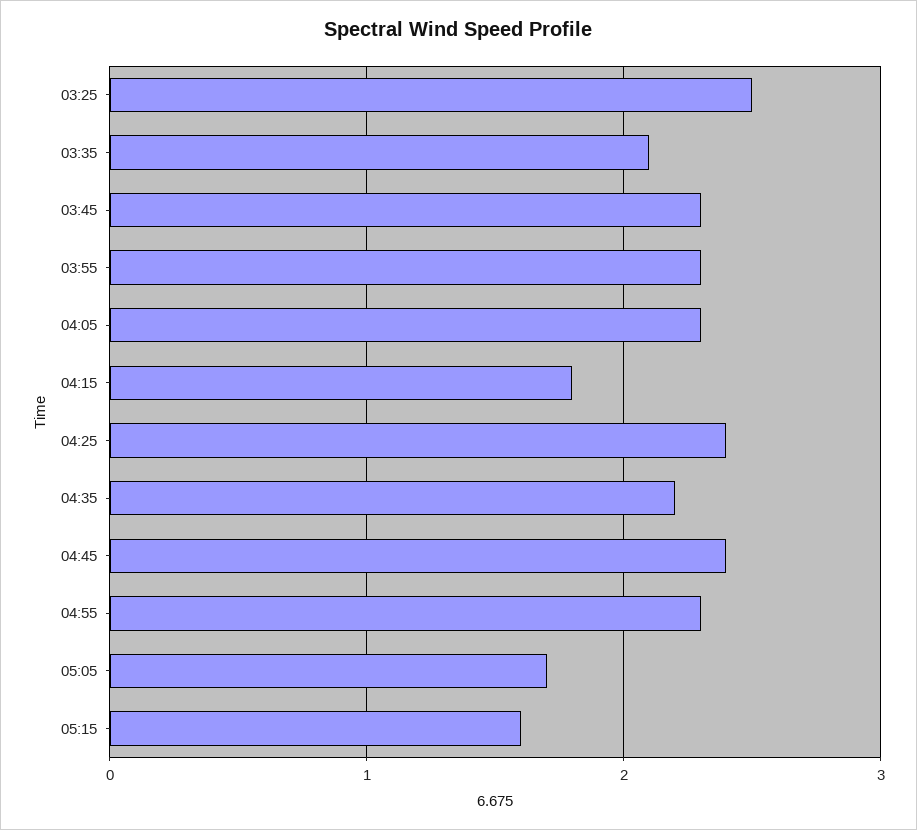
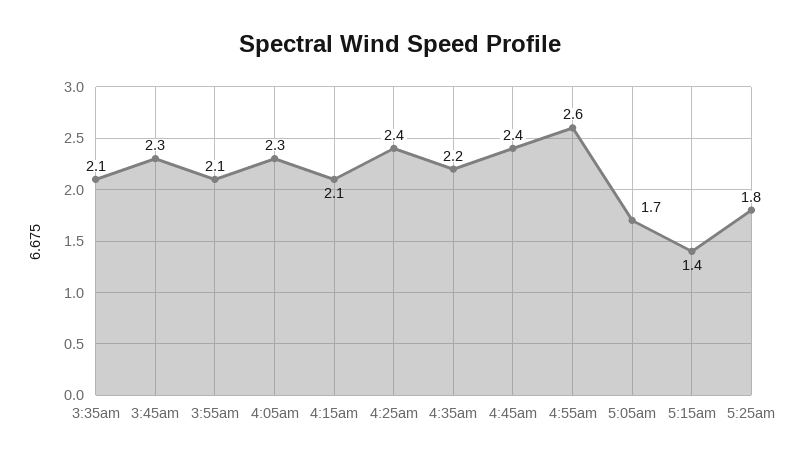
03:25: 2.5 -> none
03:55: 2.3 -> 2.1
04:15: 1.8 -> 2.1
04:55: 2.3 -> 2.6
05:15: 1.6 -> 1.4
5:25am: none -> 1.8

